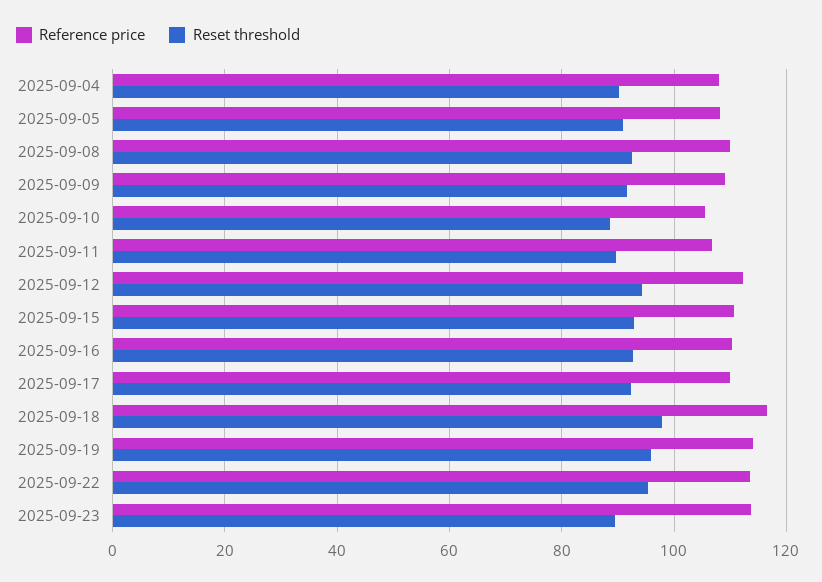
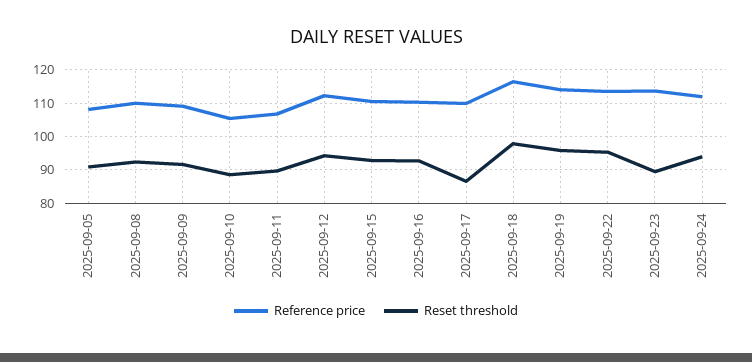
Reference price, 2025-09-04: 108 -> none
Reset threshold, 2025-09-04: 90 -> none
Reset threshold, 2025-09-17: 92 -> 86
Reference price, 2025-09-24: none -> 112
Reset threshold, 2025-09-24: none -> 94

